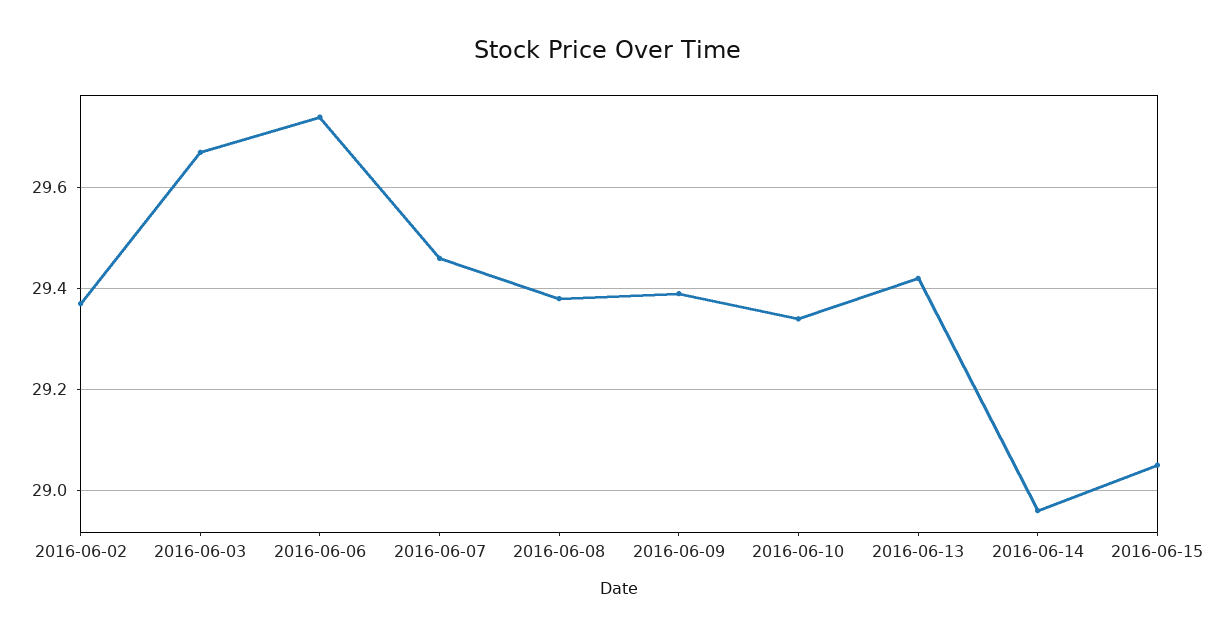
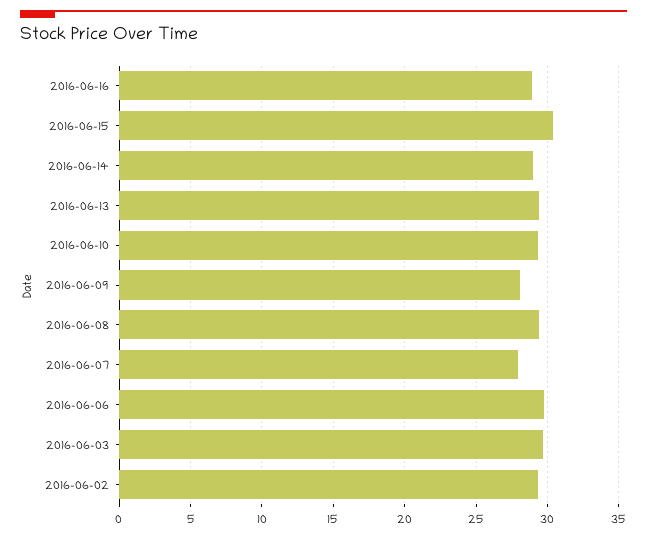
2016-06-07: 29.45 -> 28
2016-06-09: 29.4 -> 28
2016-06-15: 29.05 -> 30.5
2016-06-16: none -> 29

